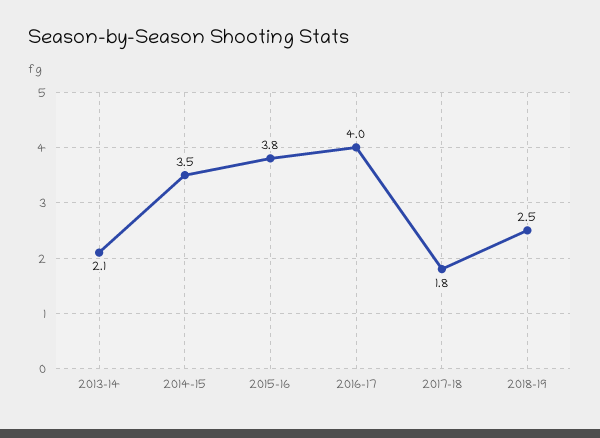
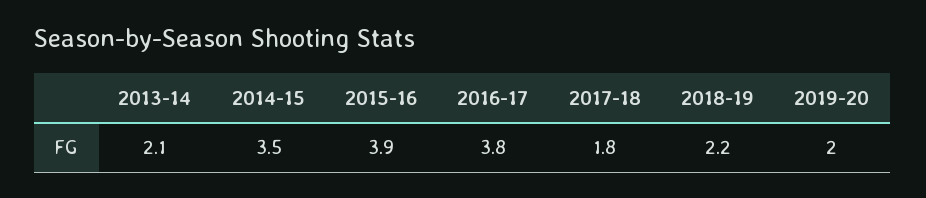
2015-16: 3.8 -> 3.9
2016-17: 4 -> 3.8
2018-19: 2.5 -> 2.2
2019-20: none -> 2

